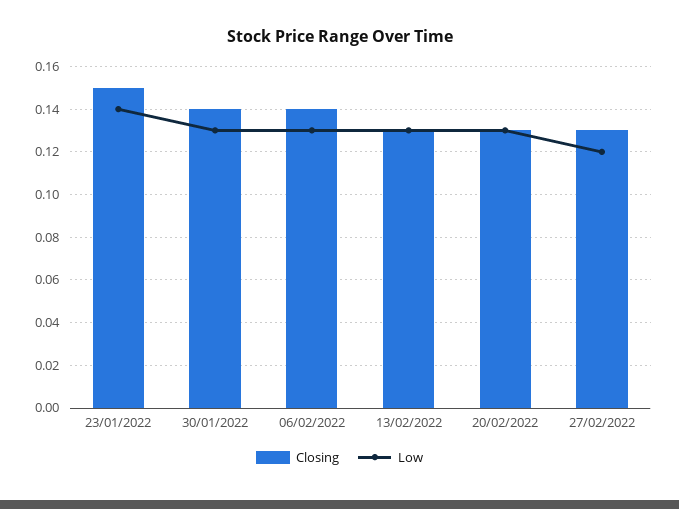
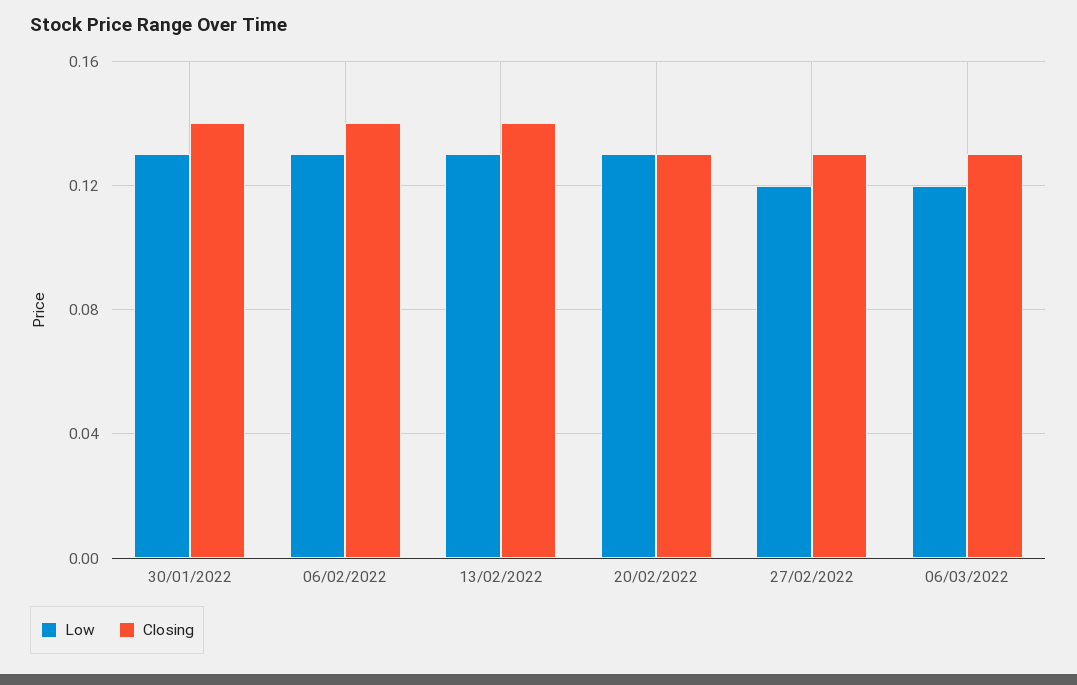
Closing, 23/01/2022: 0.15 -> none
Low, 23/01/2022: 0.14 -> none
Closing, 13/02/2022: 0.13 -> 0.14
Low, 06/03/2022: none -> 0.12
Closing, 06/03/2022: none -> 0.13

